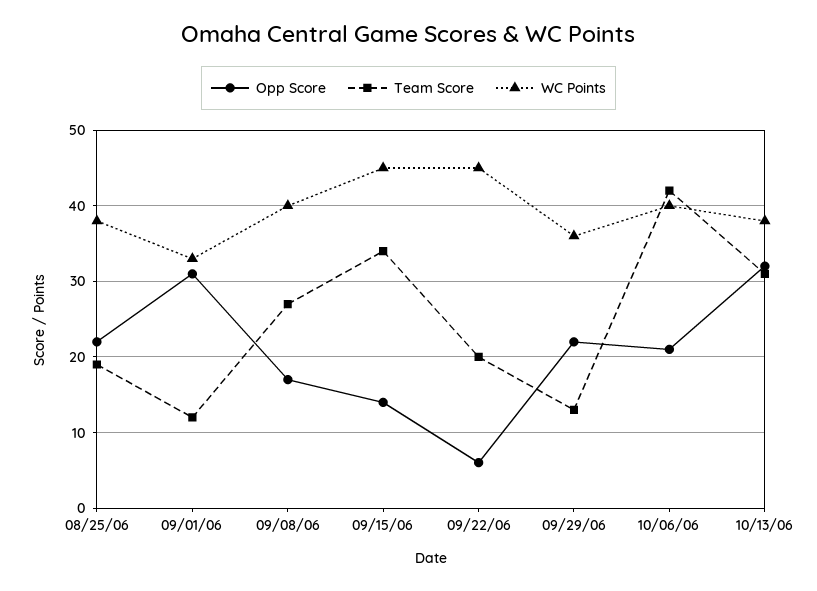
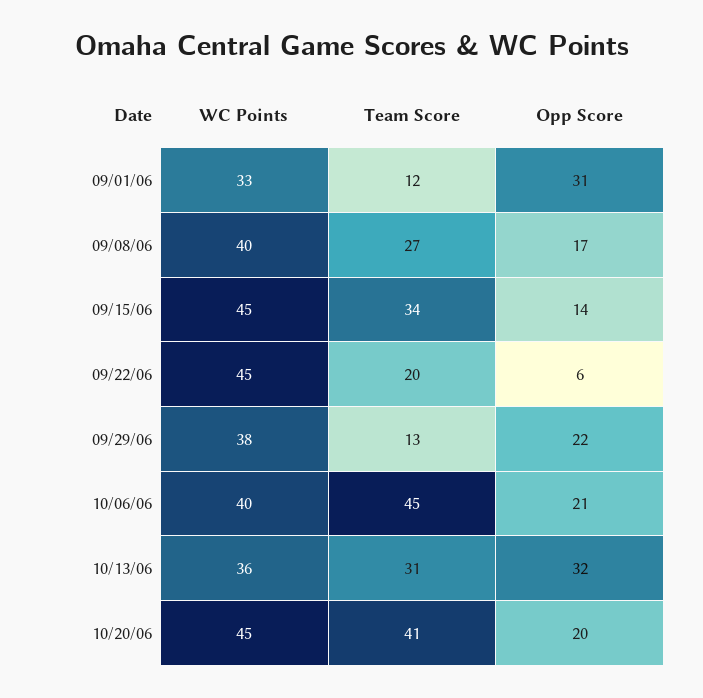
Opp Score, 08/25/06: 22 -> none
Team Score, 08/25/06: 19 -> none
WC Points, 08/25/06: 38 -> none
WC Points, 09/29/06: 36 -> 38
Team Score, 10/06/06: 42 -> 45
WC Points, 10/13/06: 38 -> 36
WC Points, 10/20/06: none -> 45
Team Score, 10/20/06: none -> 41
Opp Score, 10/20/06: none -> 20

